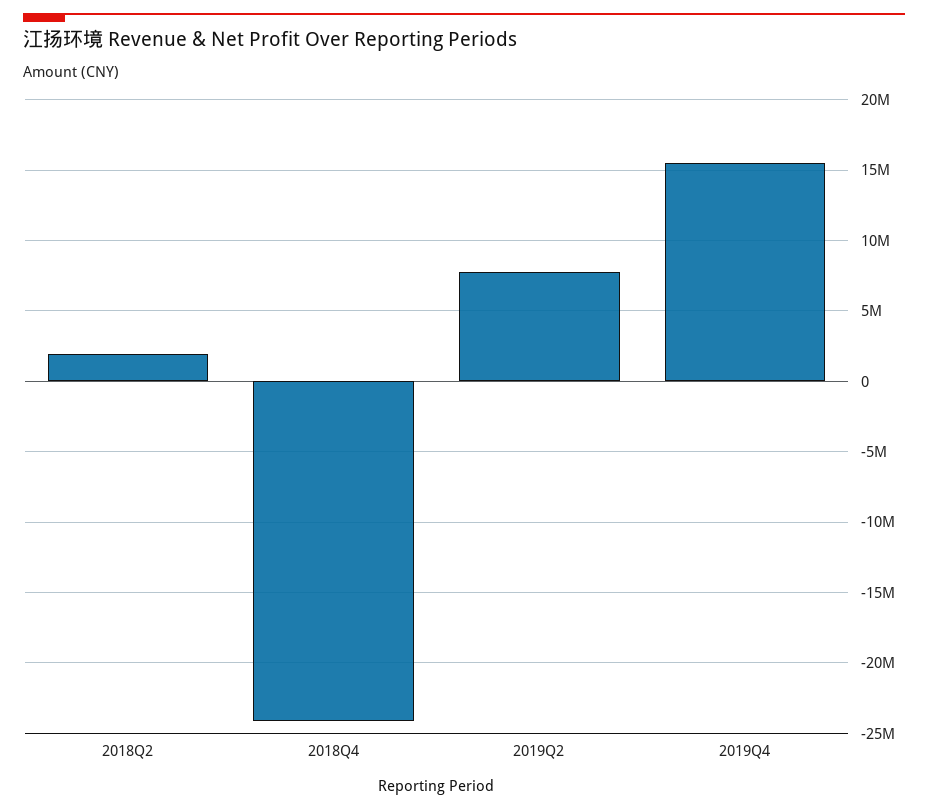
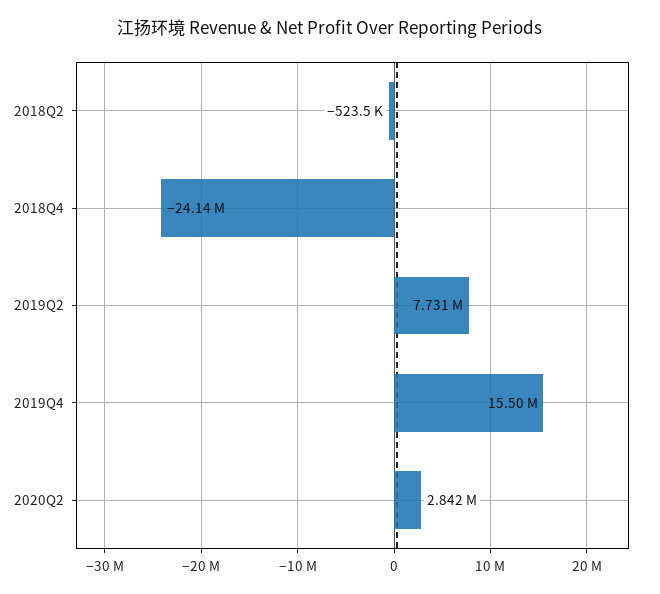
2018Q2: 2000000 -> -523500
2020Q2: none -> 2842000

